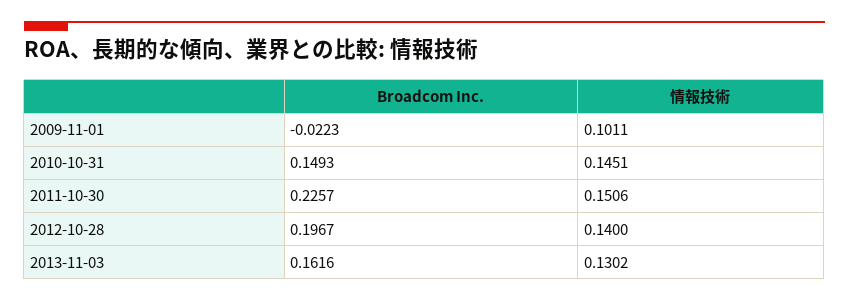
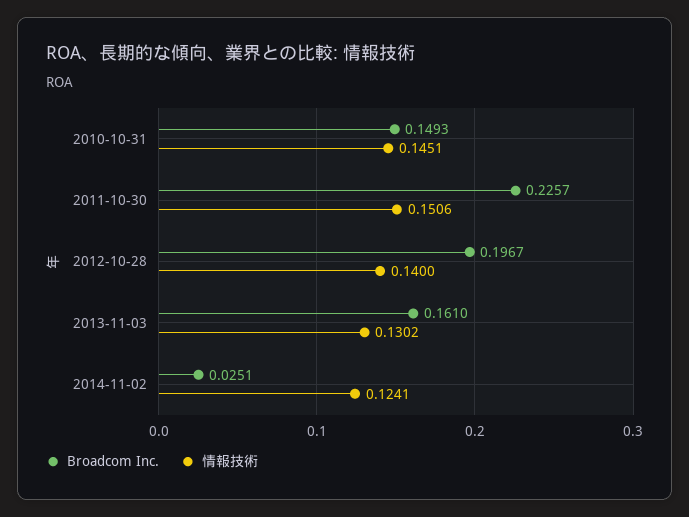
Broadcom Inc., 2009-11-01: -0.0223 -> none
情報技術, 2009-11-01: 0.1011 -> none
Broadcom Inc., 2013-11-03: 0.1616 -> 0.161
Broadcom Inc., 2014-11-02: none -> 0.0251
情報技術, 2014-11-02: none -> 0.1241

